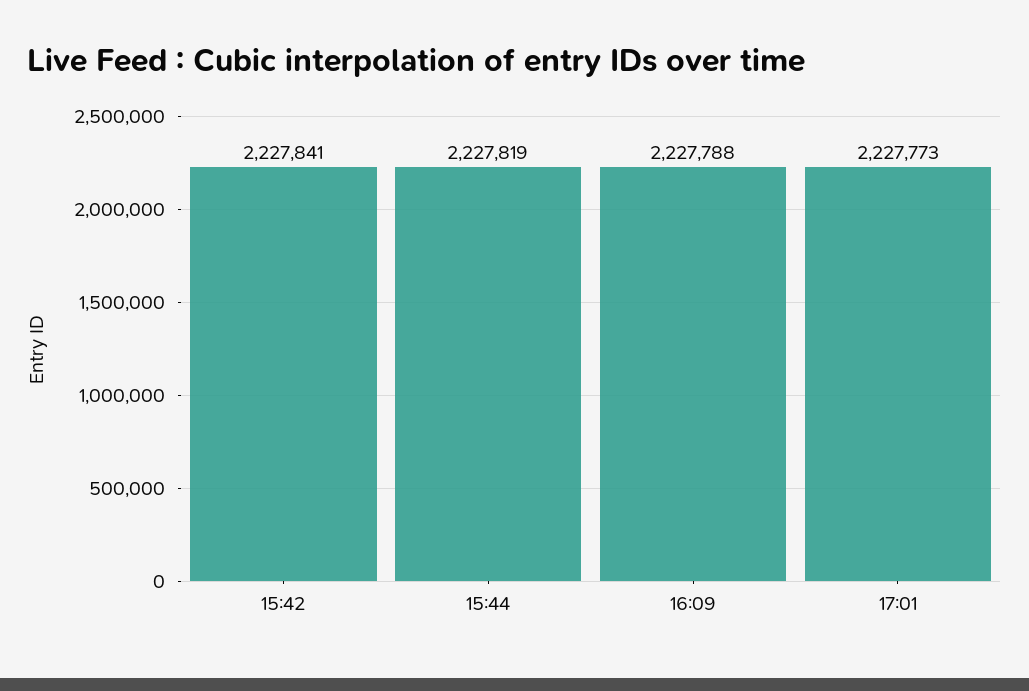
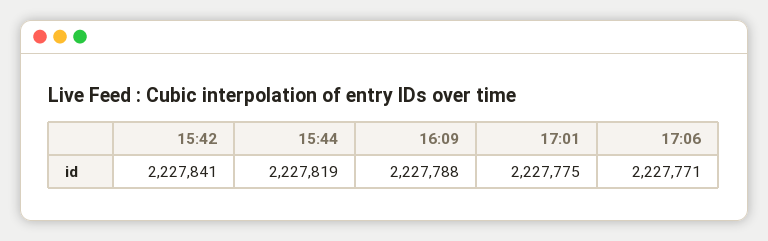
17:01: 2227773 -> 2227775
17:06: none -> 2227771

